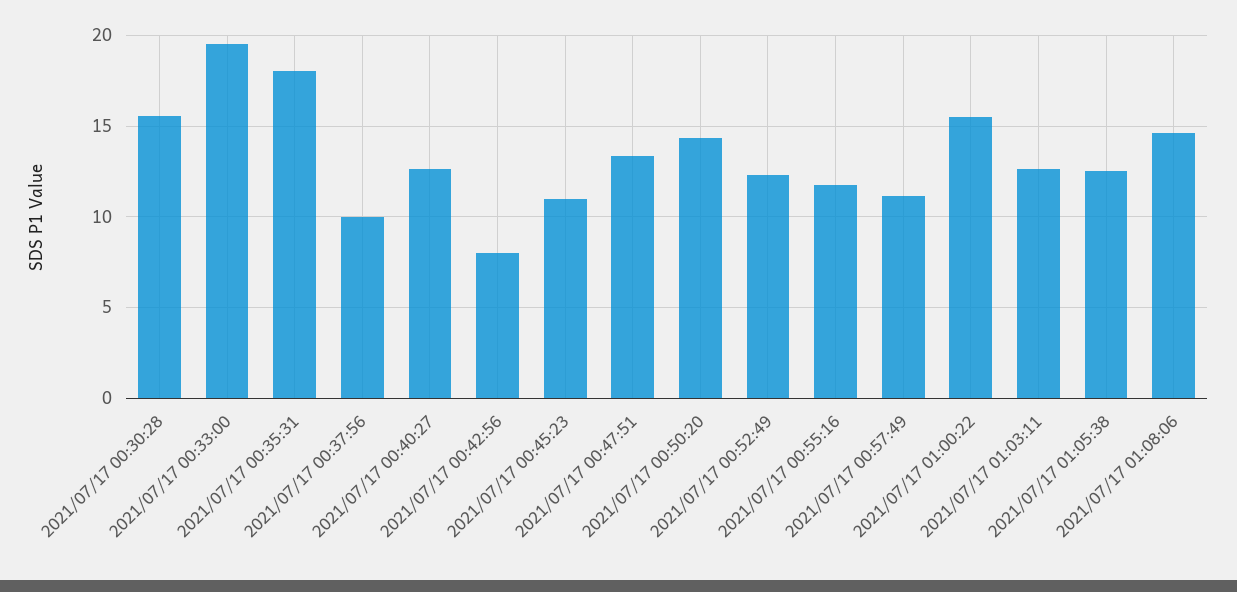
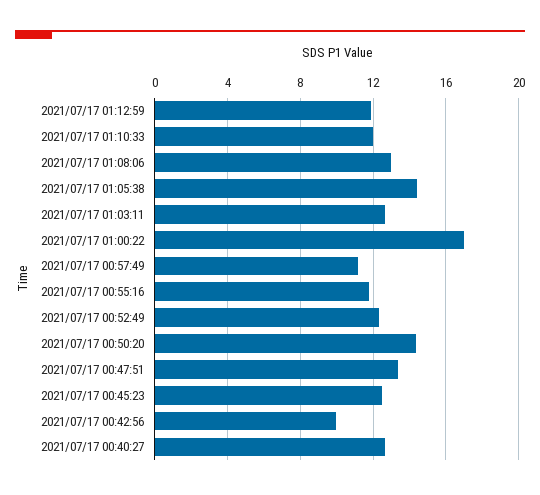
2021/07/17 00:30:28: 15.5 -> none
2021/07/17 00:33:00: 19.5 -> none
2021/07/17 00:35:31: 18 -> none
2021/07/17 00:37:56: 10 -> none
2021/07/17 00:42:56: 8 -> 10
2021/07/17 00:45:23: 11 -> 12.5
2021/07/17 01:00:22: 15.5 -> 17
2021/07/17 01:05:38: 12.5 -> 14.5
2021/07/17 01:08:06: 14.5 -> 13
2021/07/17 01:12:59: none -> 12
2021/07/17 01:10:33: none -> 12

